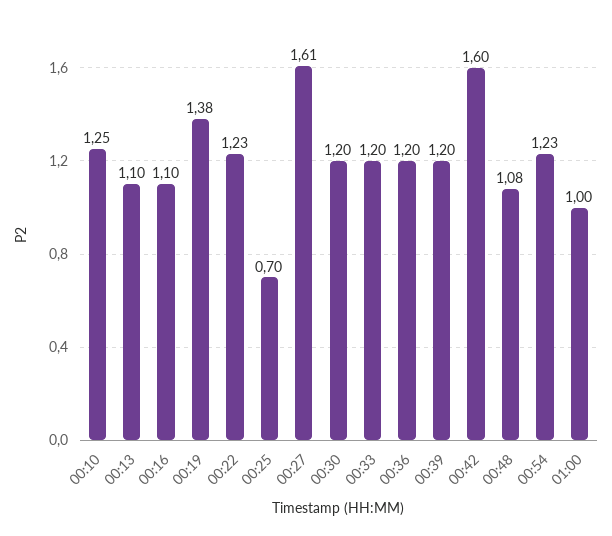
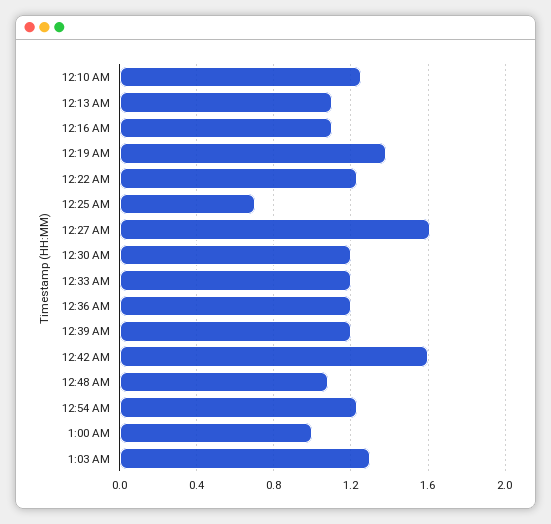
1:03 AM: none -> 1.3

